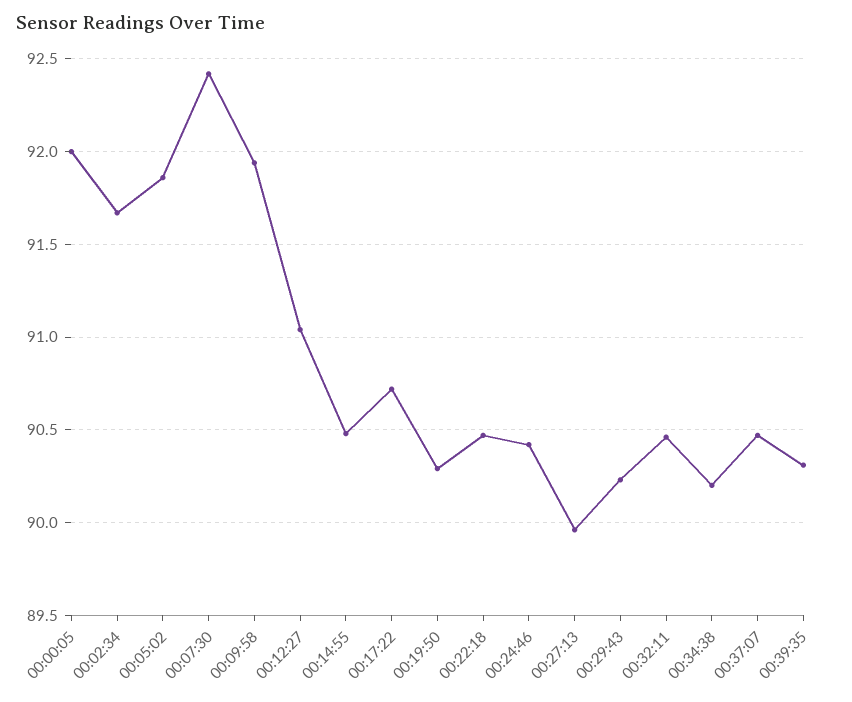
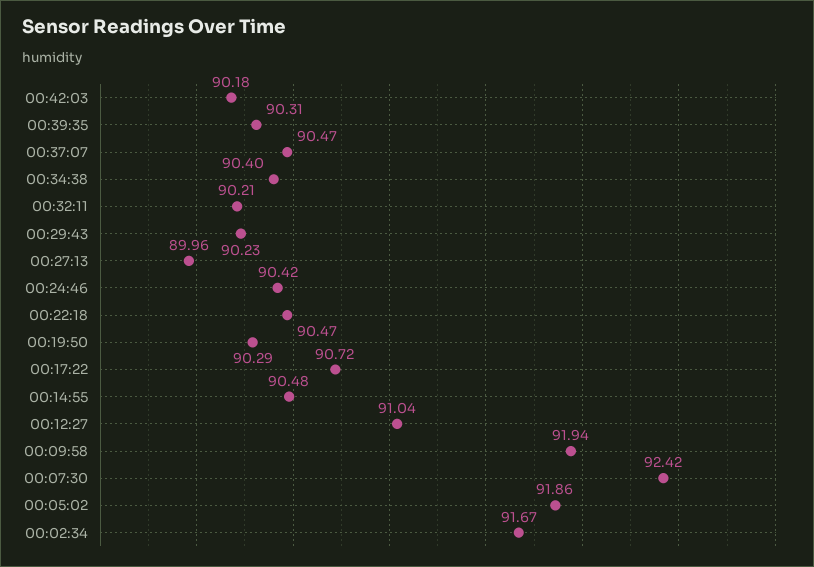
00:00:05: 92 -> none
00:32:11: 90.45 -> 90.21
00:34:38: 90.2 -> 90.4
00:42:03: none -> 90.18

